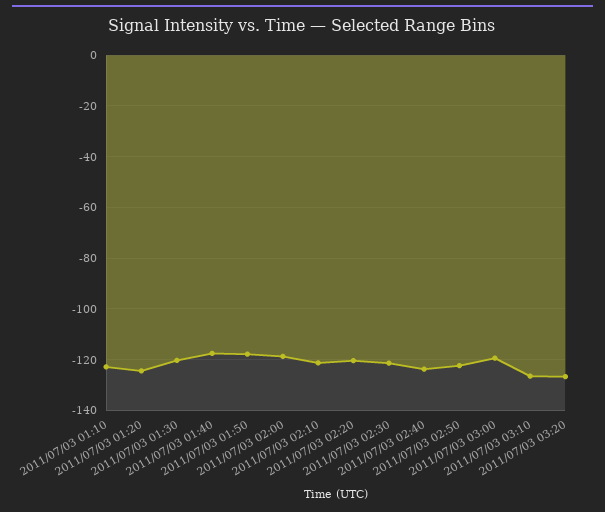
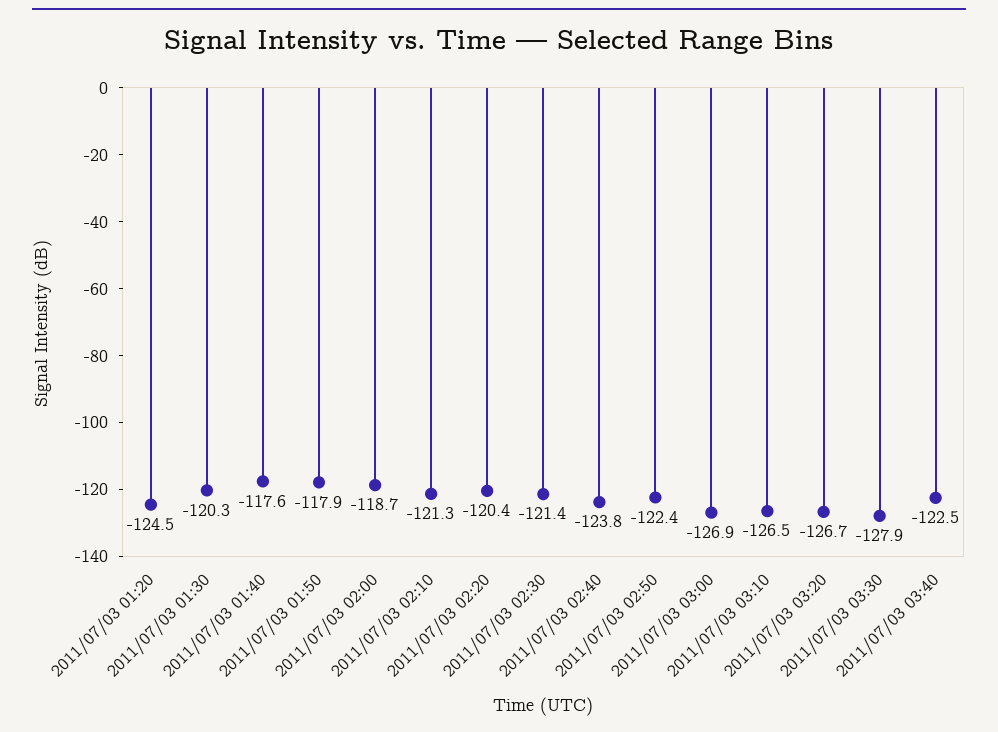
2011/07/03 01:10: -122.5 -> none
2011/07/03 03:00: -120 -> -126.9
2011/07/03 03:30: none -> -127.9
2011/07/03 03:40: none -> -122.5

